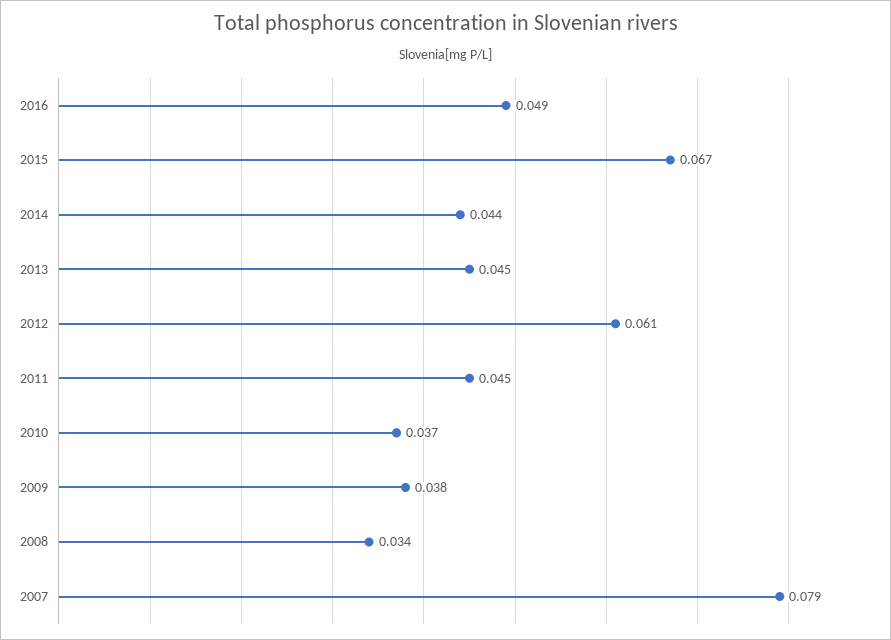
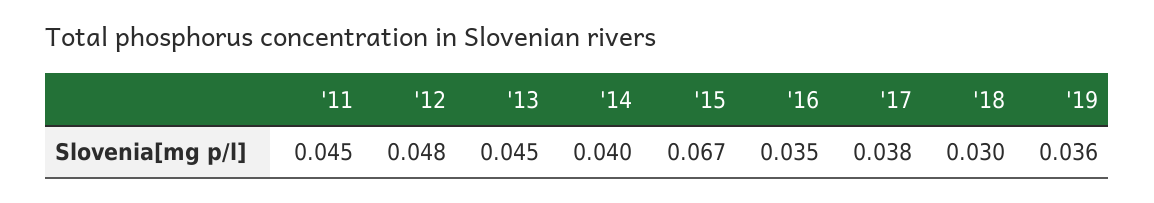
2016: 0.049 -> 0.035
2014: 0.044 -> 0.04
2012: 0.061 -> 0.048
2010: 0.037 -> none
2009: 0.038 -> none
2008: 0.034 -> none
2007: 0.079 -> none
'17: none -> 0.038
'18: none -> 0.03
'19: none -> 0.036

